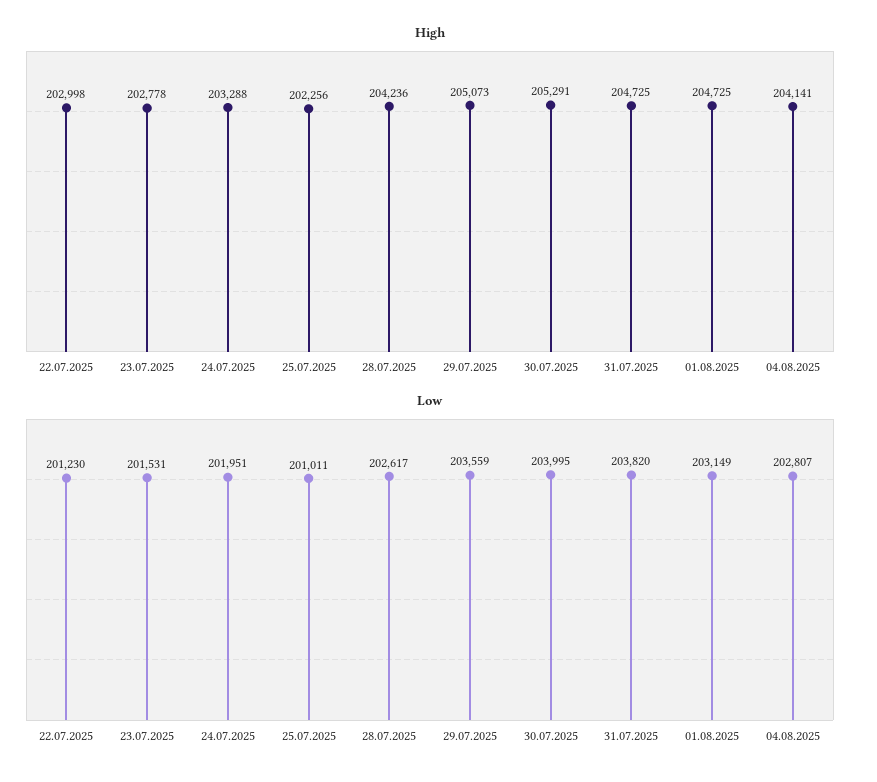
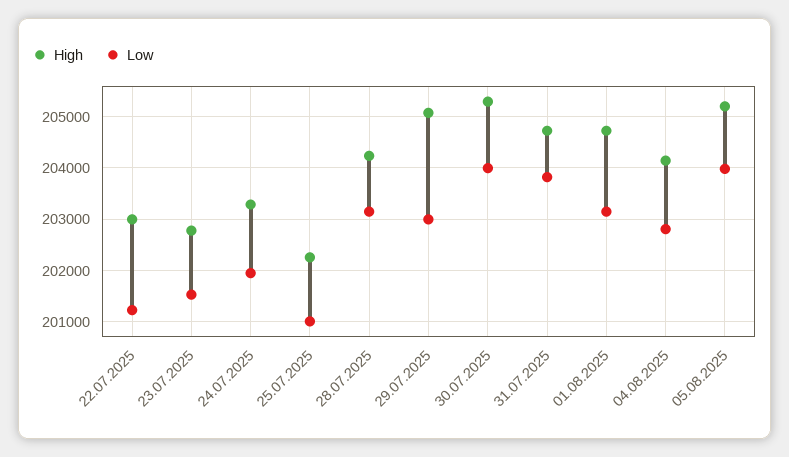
Low, 28.07.2025: 202617 -> 203200
Low, 29.07.2025: 203559 -> 203000
High, 05.08.2025: none -> 205200
Low, 05.08.2025: none -> 204000

